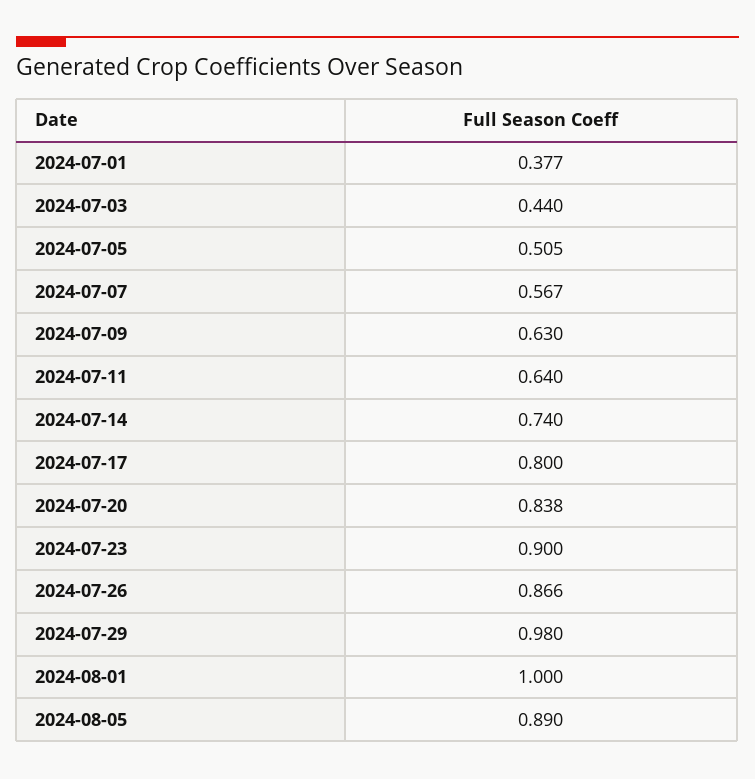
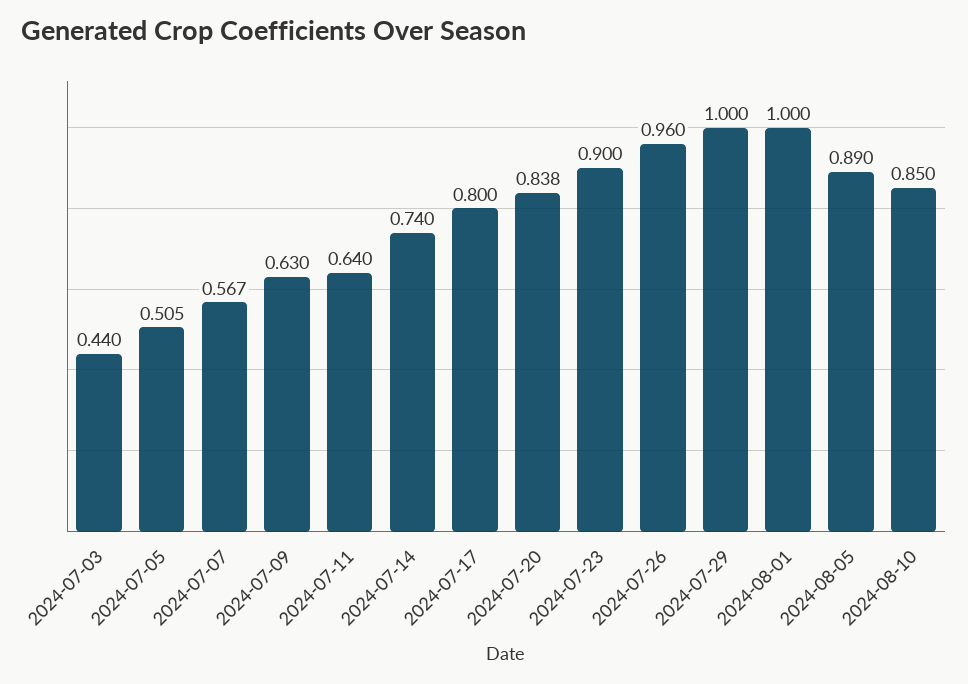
2024-07-01: 0.377 -> none
2024-07-26: 0.866 -> 0.96
2024-07-29: 0.98 -> 1
2024-08-10: none -> 0.85

